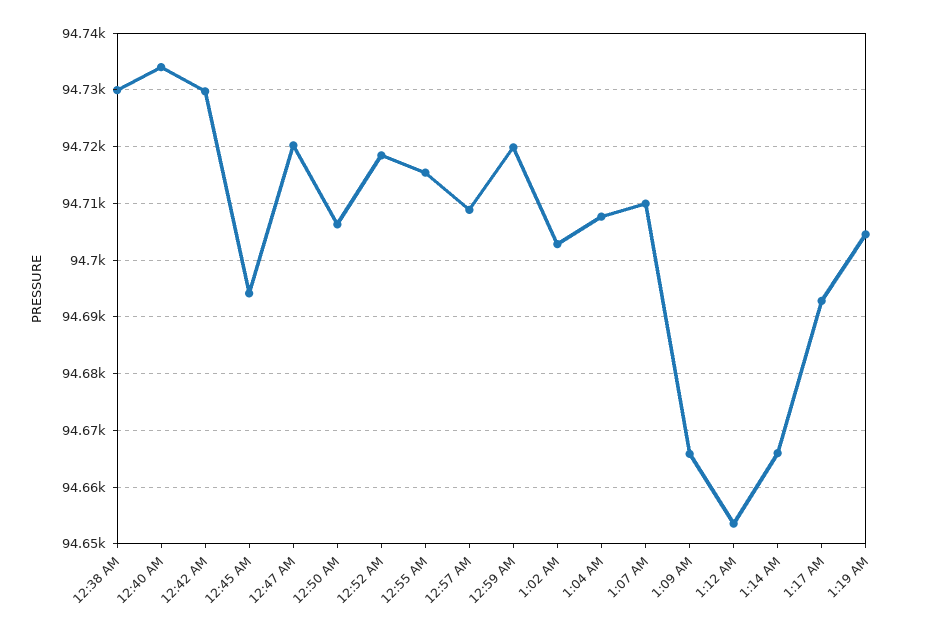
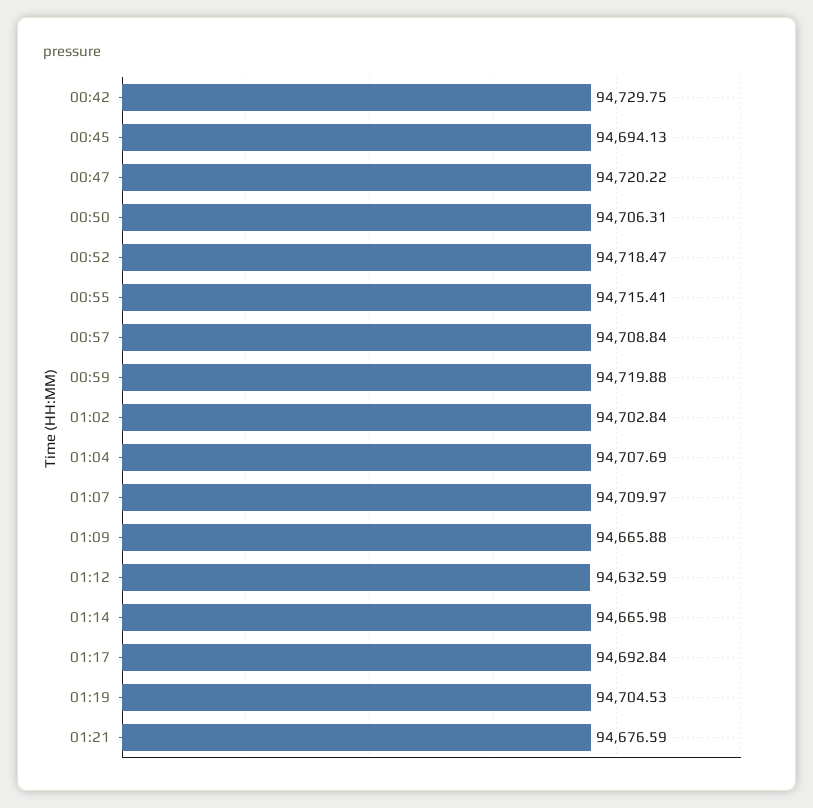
12:38 AM: 94730 -> none
12:40 AM: 94734 -> none
1:12 AM: 94654 -> 94632.59
01:21: none -> 94676.59

